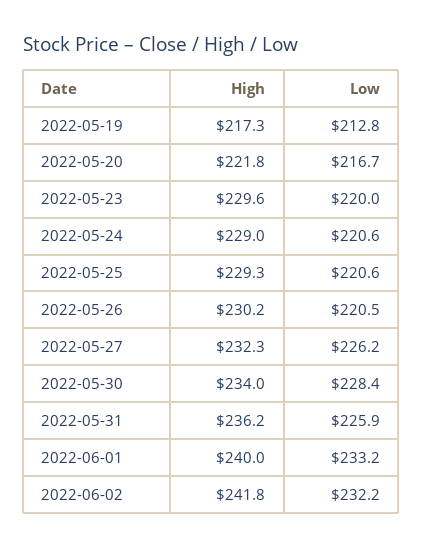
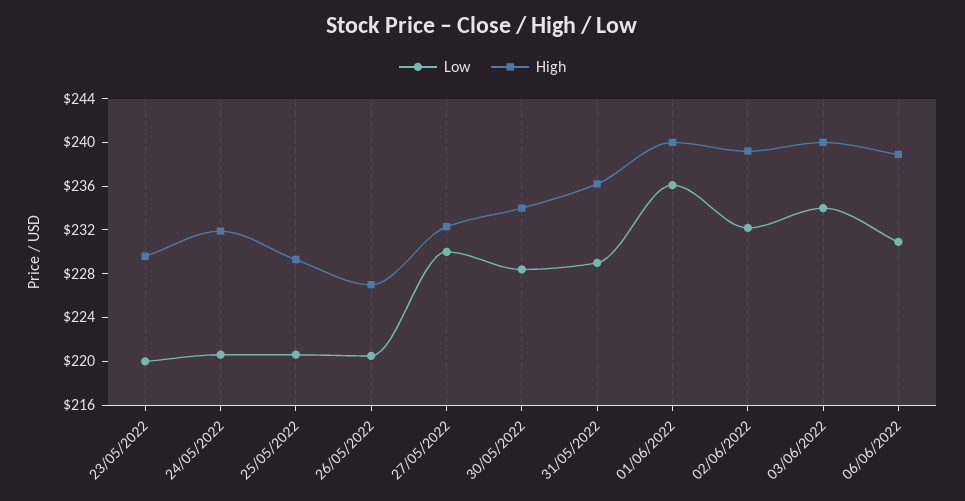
High, 2022-05-19: 217.3 -> none
Low, 2022-05-19: 212.8 -> none
High, 2022-05-20: 221.8 -> none
Low, 2022-05-20: 216.7 -> none
High, 2022-05-24: 229 -> 232
High, 2022-05-26: 230.2 -> 227
Low, 2022-05-27: 226.2 -> 230
Low, 2022-05-31: 225.9 -> 229
Low, 2022-06-01: 233.2 -> 236
High, 2022-06-02: 241.8 -> 239
Low, 03/06/2022: none -> 234
High, 03/06/2022: none -> 240
Low, 06/06/2022: none -> 231
High, 06/06/2022: none -> 239

